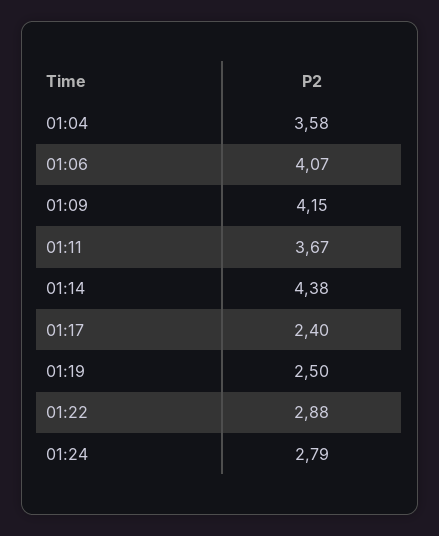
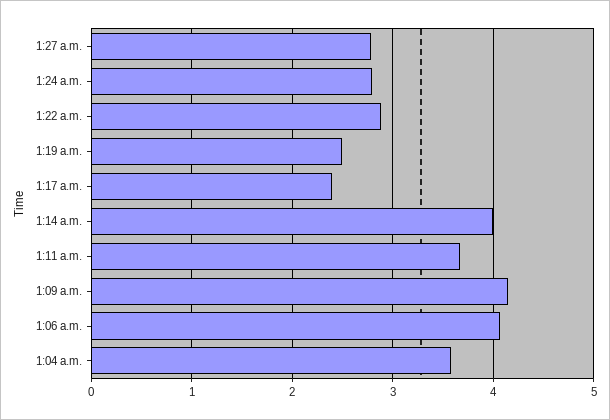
01:14: 4.38 -> 4
1:27 a.m.: none -> 2.8

